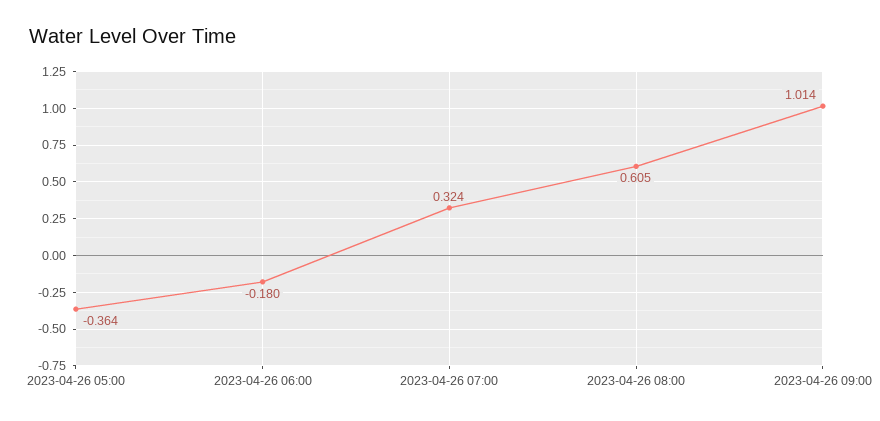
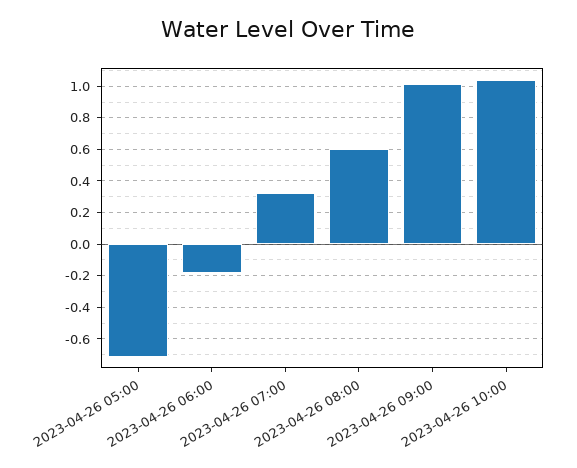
2023-04-26 05:00: -0.364 -> -0.7
2023-04-26 10:00: none -> 1.05

